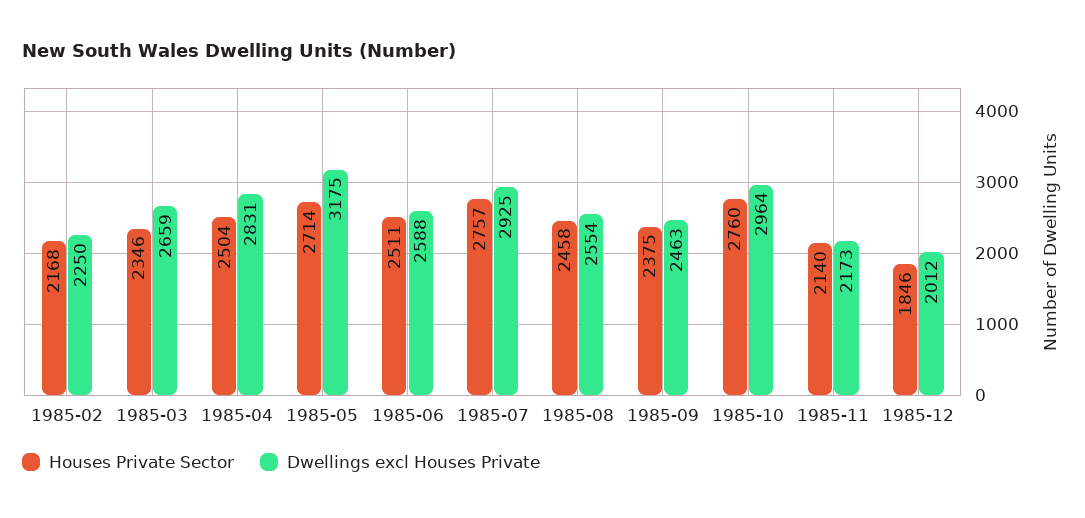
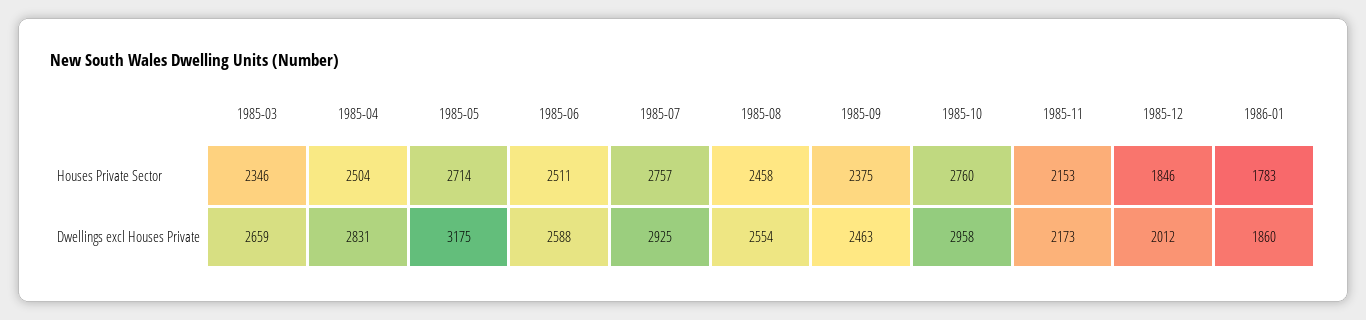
Houses Private Sector, 1985-02: 2168 -> none
Dwellings excl Houses Private, 1985-02: 2250 -> none
Dwellings excl Houses Private, 1985-10: 2964 -> 2958
Houses Private Sector, 1985-11: 2140 -> 2153
Houses Private Sector, 1986-01: none -> 1783
Dwellings excl Houses Private, 1986-01: none -> 1860

